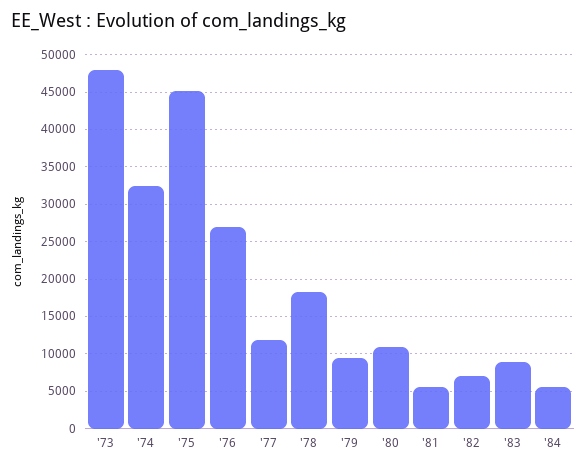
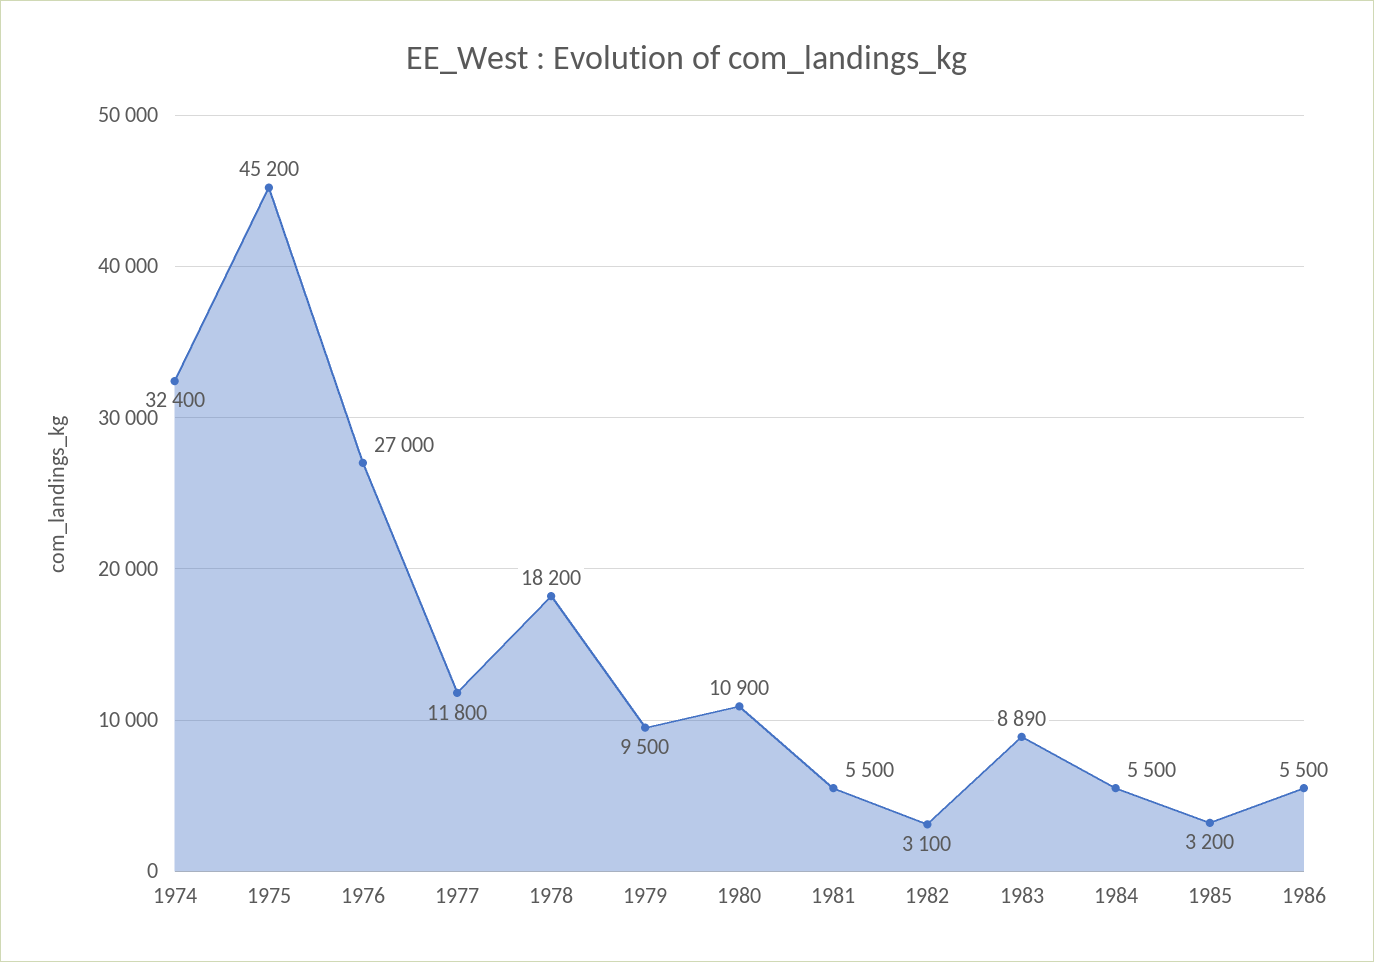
'73: 48000 -> none
'82: 7000 -> 3100
1985: none -> 3200
1986: none -> 5500

